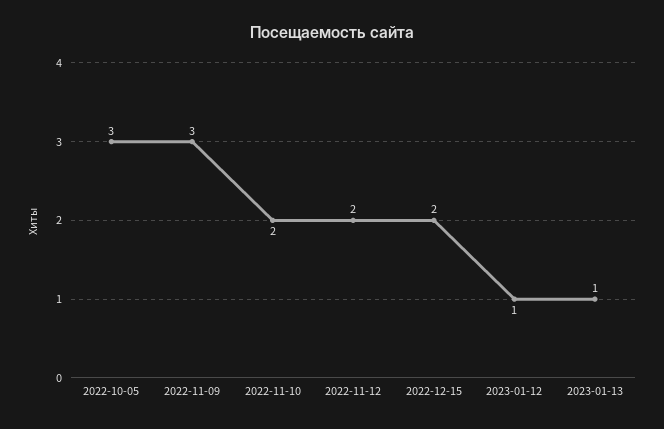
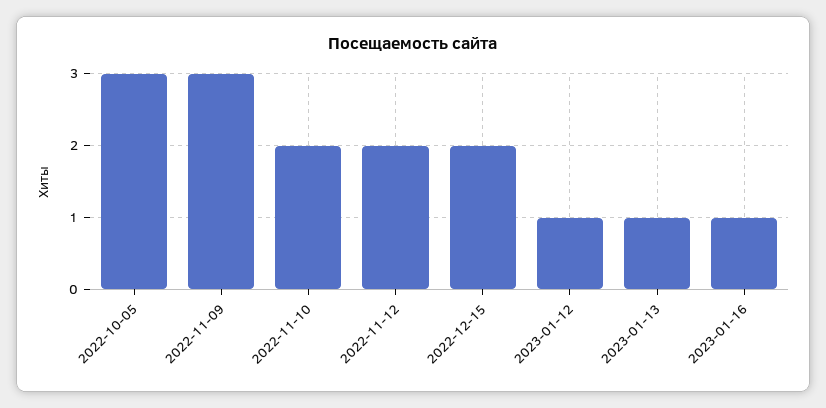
2023-01-16: none -> 1

